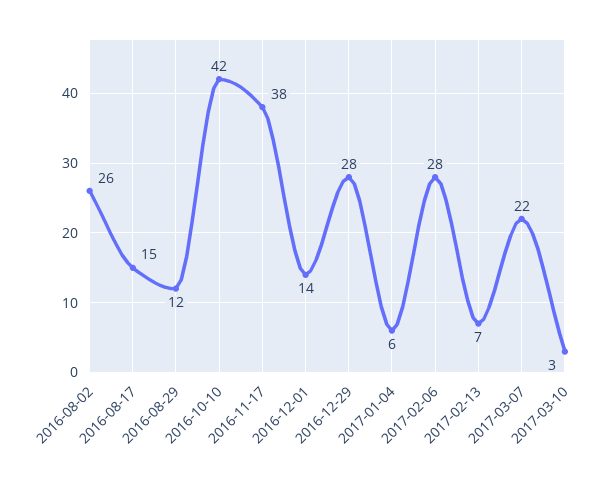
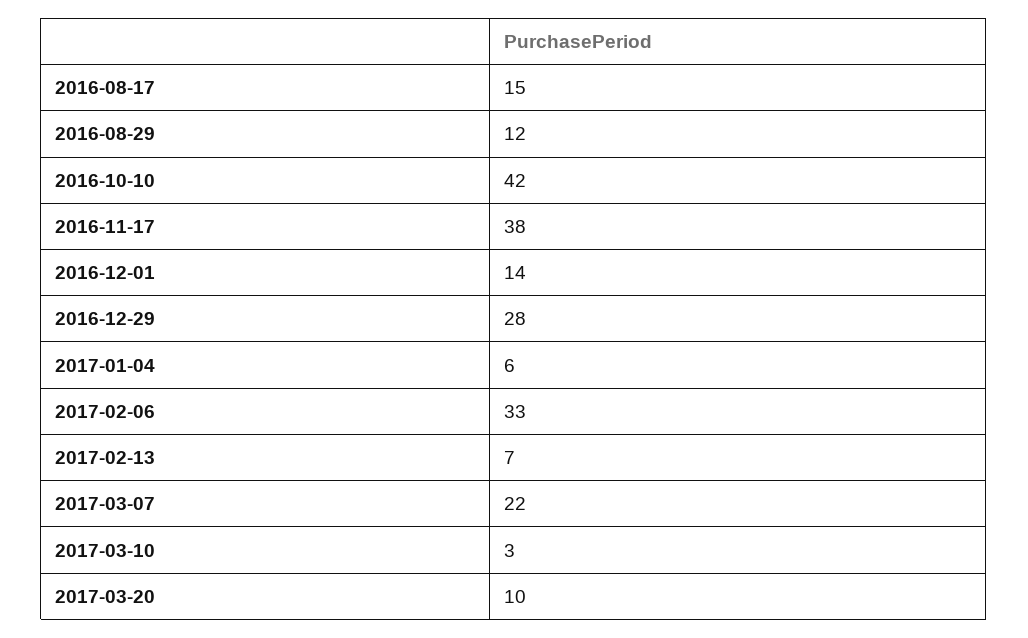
2016-08-02: 26 -> none
2017-02-06: 28 -> 33
2017-03-20: none -> 10

